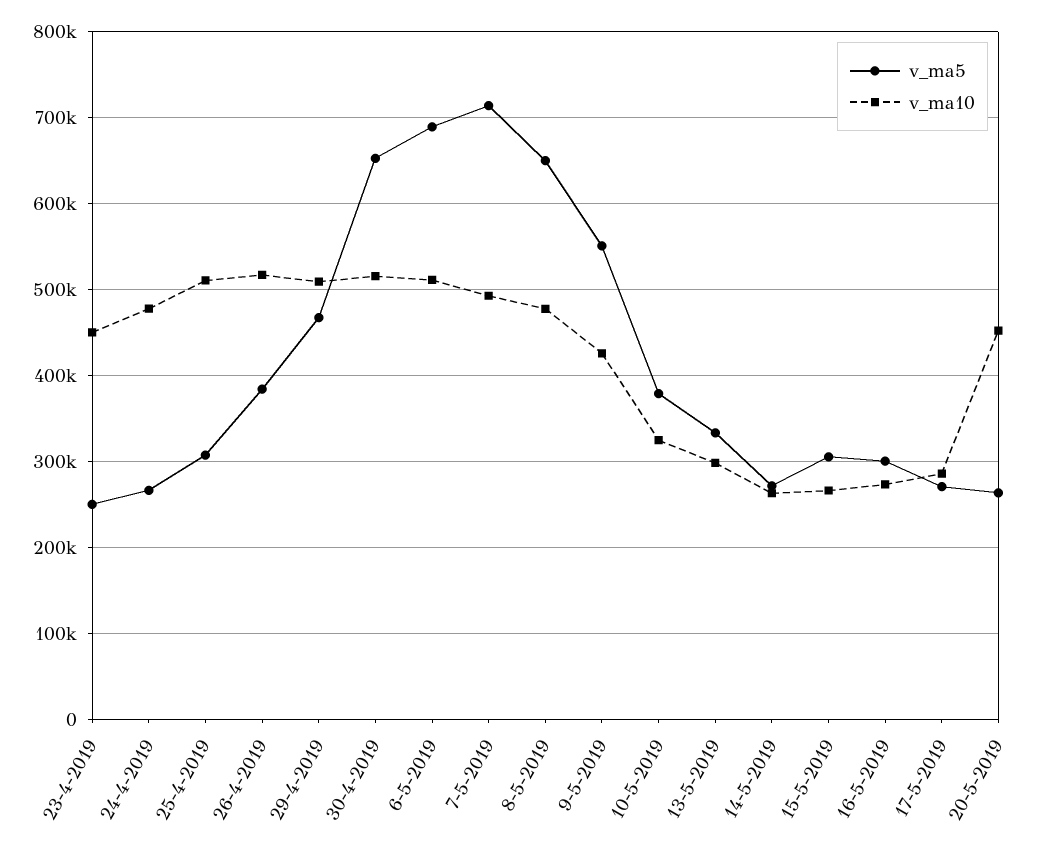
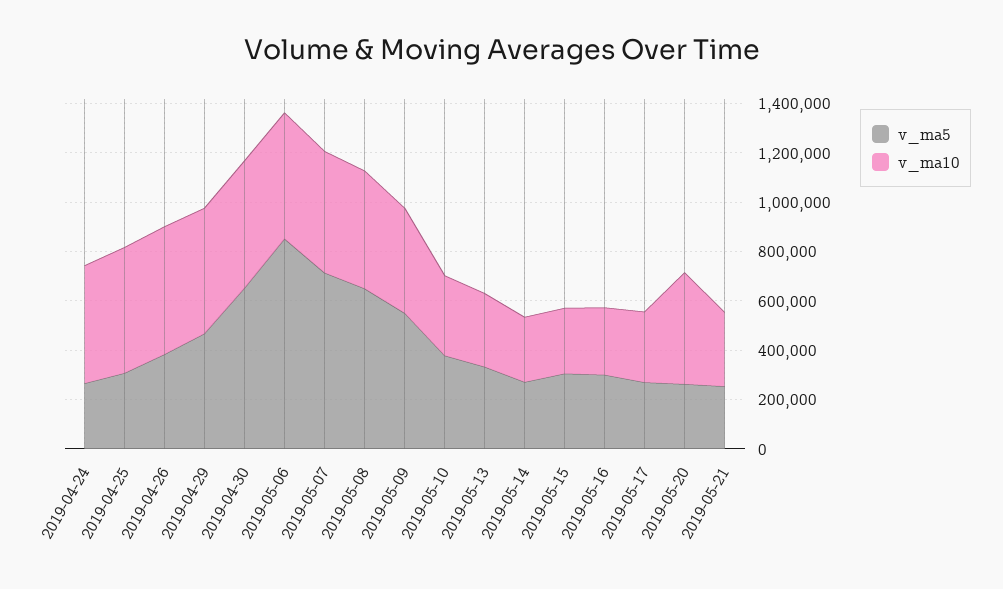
v_ma5, 23-4-2019: 250000 -> none
v_ma10, 23-4-2019: 450000 -> none
v_ma5, 6-5-2019: 690000 -> 850000
v_ma5, 2019-05-21: none -> 250000
v_ma10, 2019-05-21: none -> 300000

